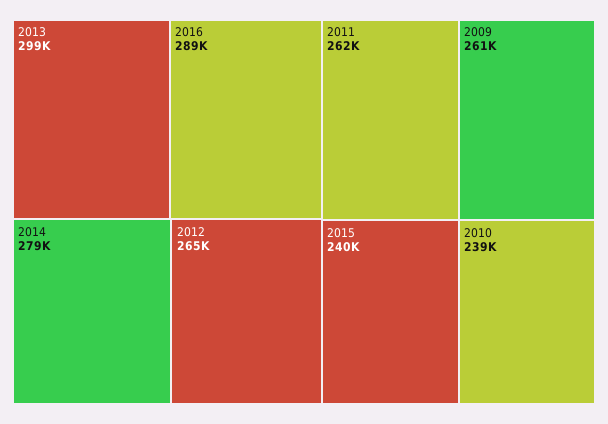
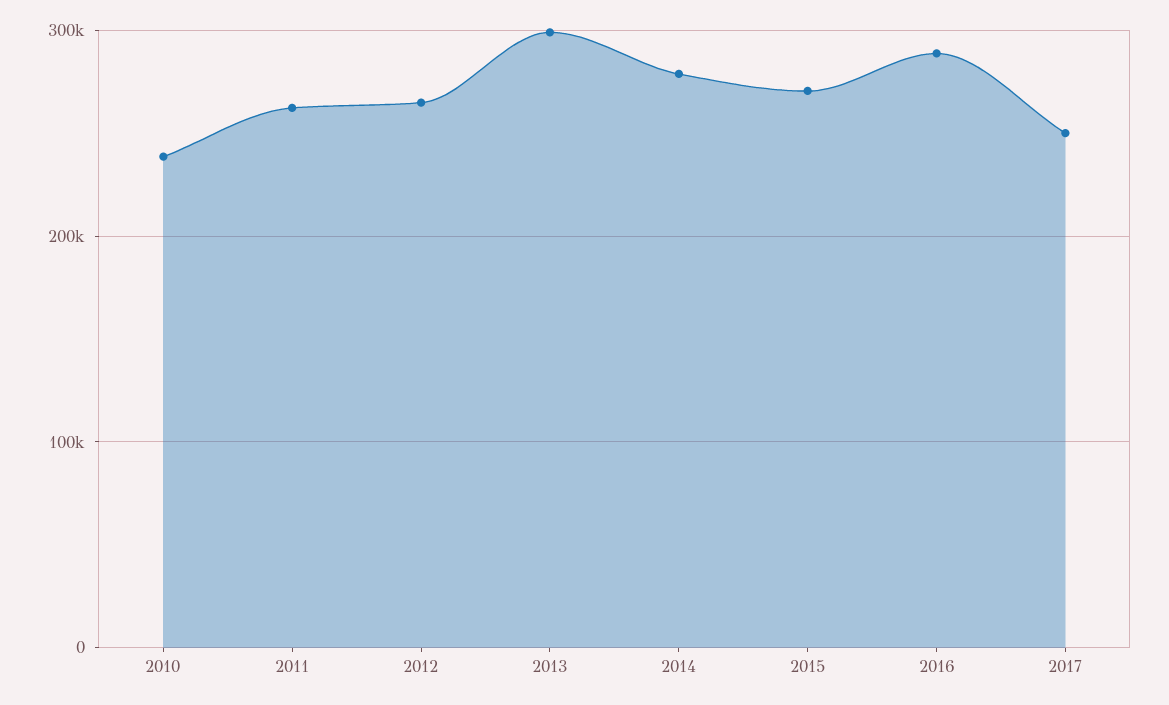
2009: 261000 -> none
2015: 240000 -> 270000
2017: none -> 250000

